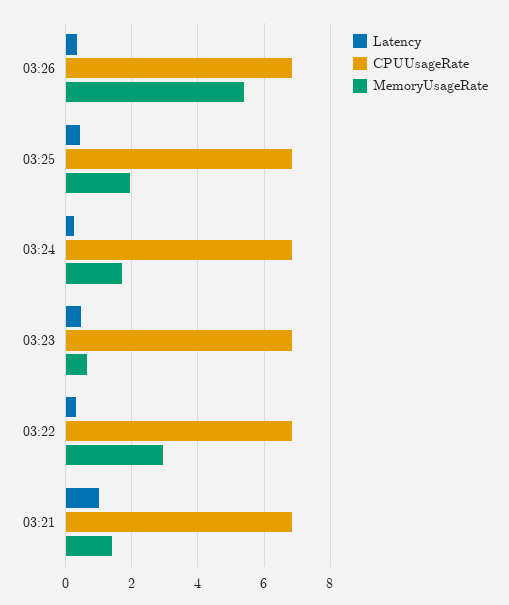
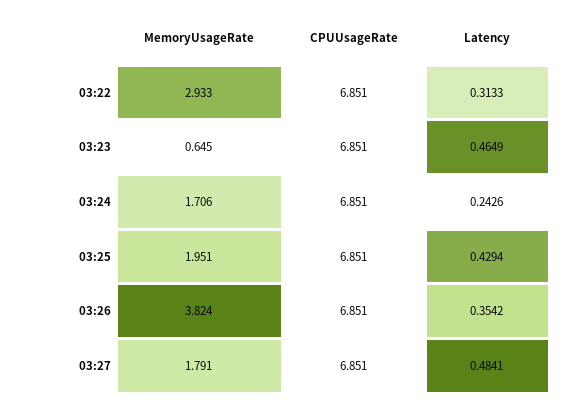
MemoryUsageRate, 03:26: 5.4 -> 3.824
Latency, 03:21: 1 -> none
CPUUsageRate, 03:21: 6.8 -> none
MemoryUsageRate, 03:21: 1.4 -> none
MemoryUsageRate, 03:27: none -> 1.791
CPUUsageRate, 03:27: none -> 6.851
Latency, 03:27: none -> 0.4841

